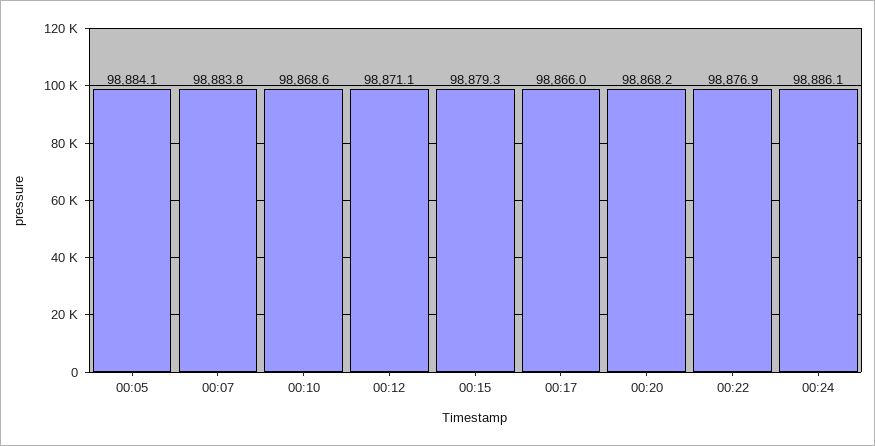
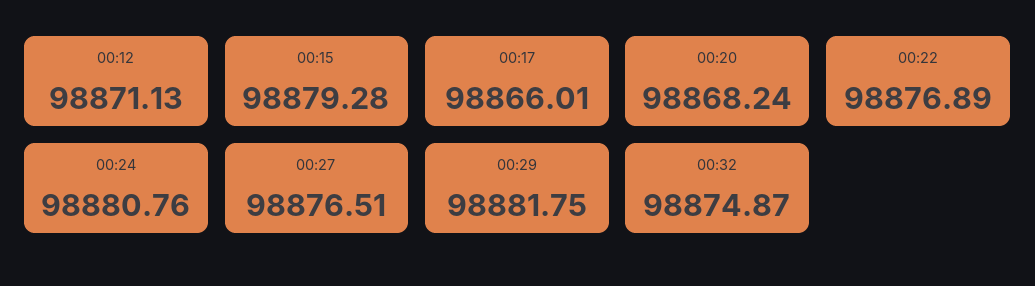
00:05: 98884.1 -> none
00:07: 98883.8 -> none
00:10: 98868.6 -> none
00:24: 98886.1 -> 98880.76
00:27: none -> 98876.51
00:29: none -> 98881.75
00:32: none -> 98874.87

